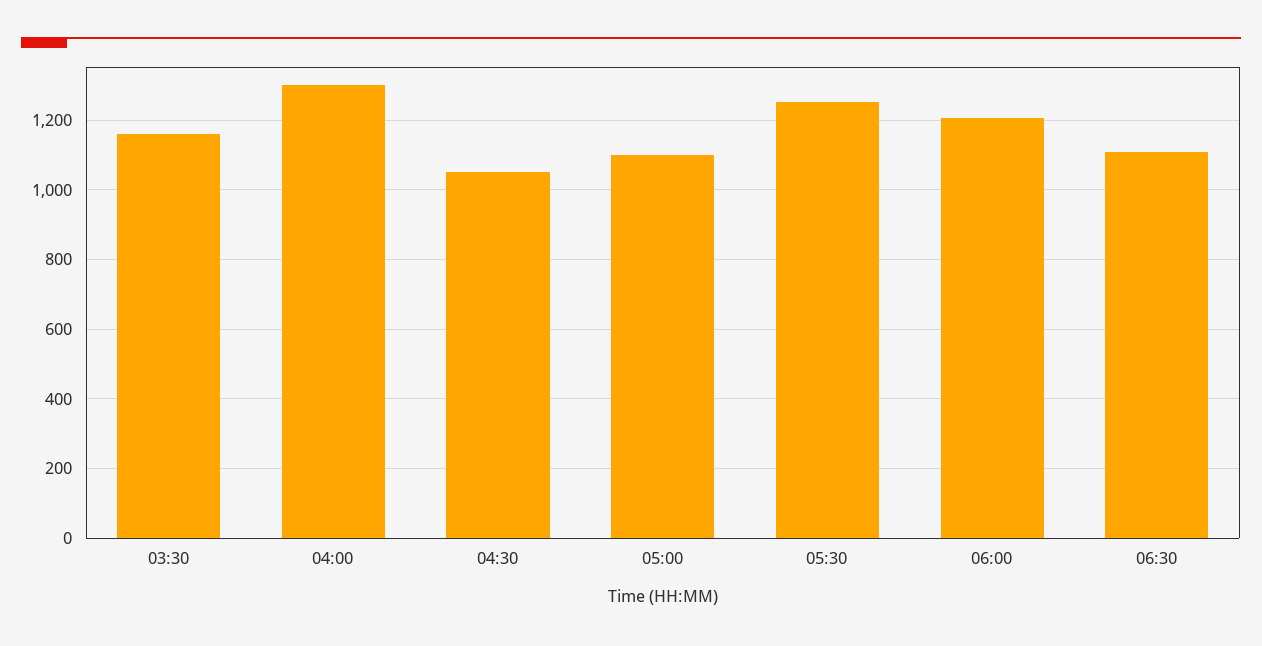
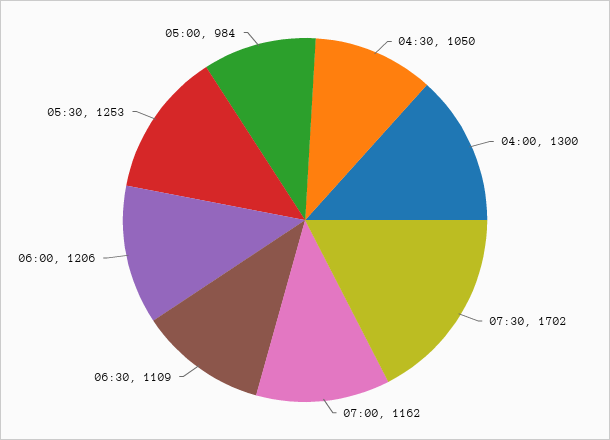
03:30: 1160 -> none
05:00: 1100 -> 984
07:30: none -> 1702
07:00: none -> 1162

